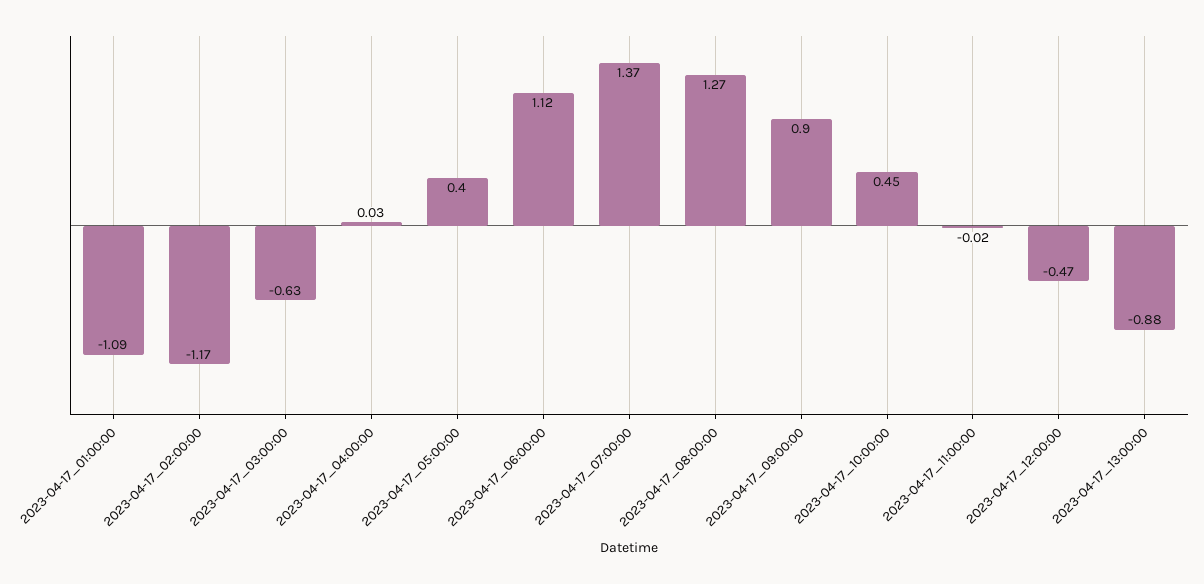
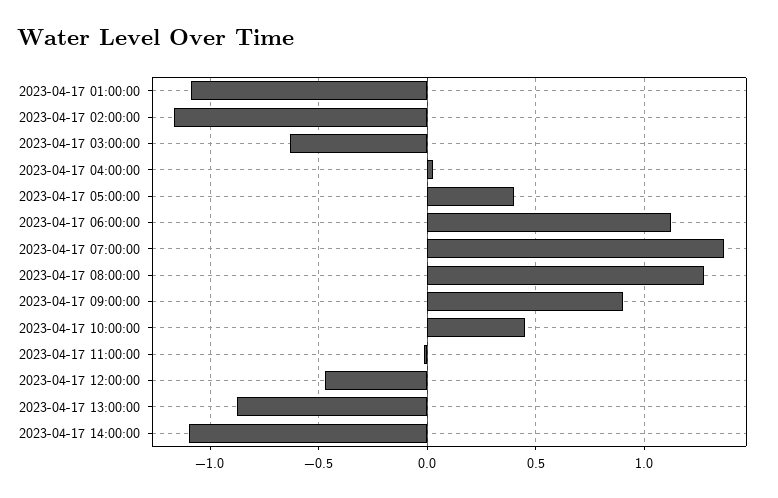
2023-04-17 14:00:00: none -> -1.1

